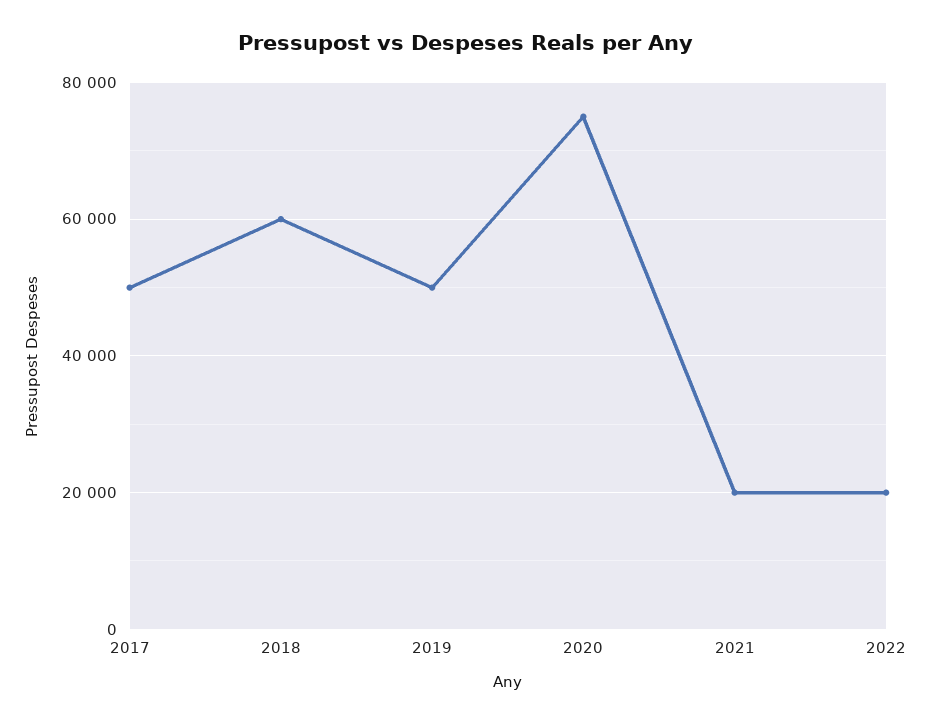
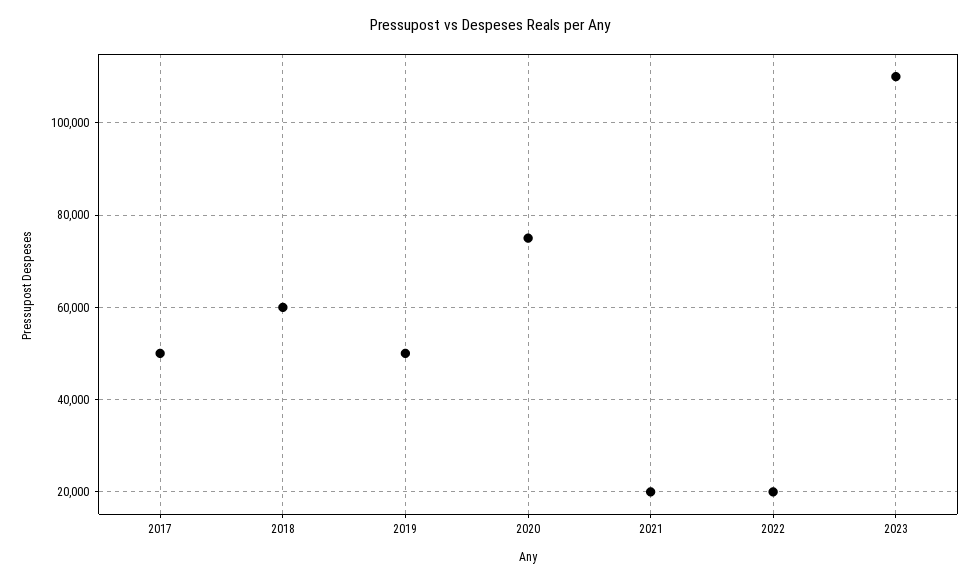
2023: none -> 110000

